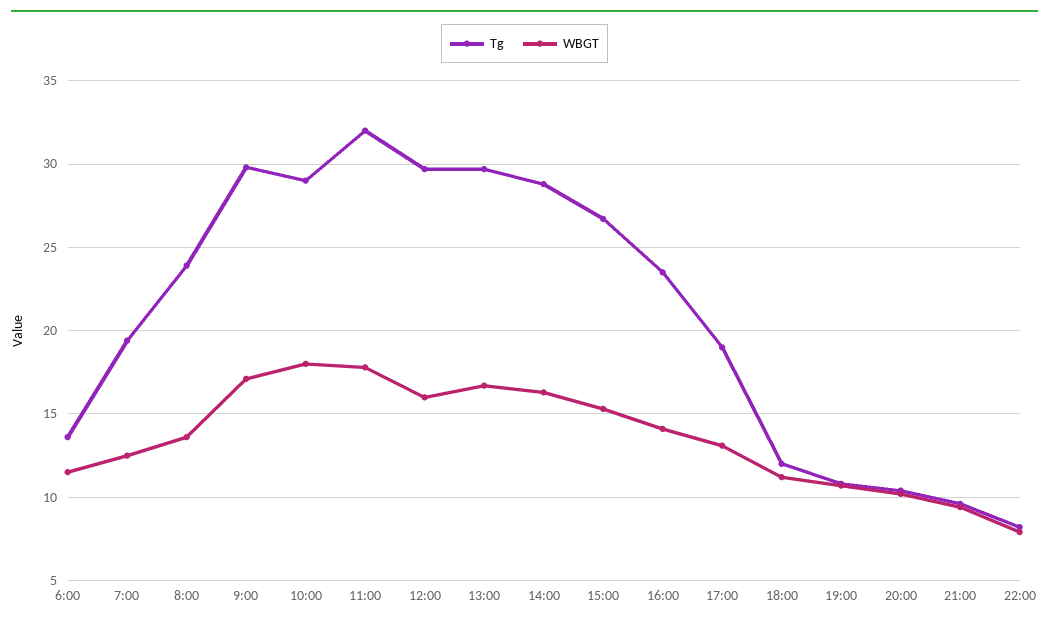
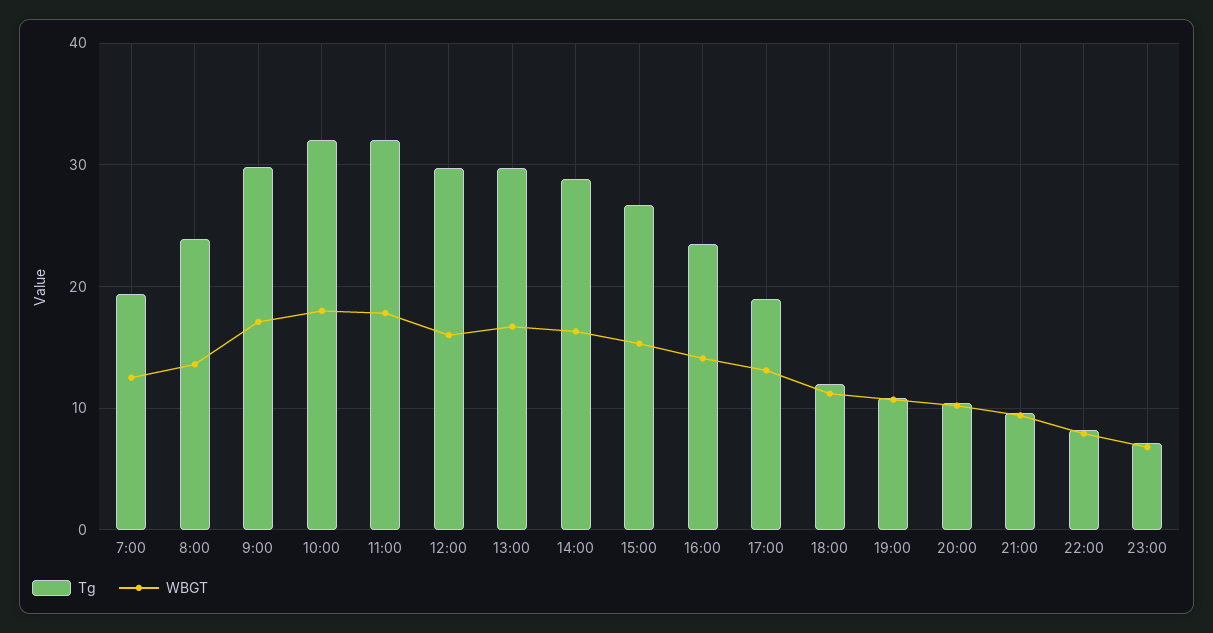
Tg, 6:00: 13.5 -> none
WBGT, 6:00: 11.5 -> none
Tg, 10:00: 29 -> 32
Tg, 23:00: none -> 7
WBGT, 23:00: none -> 7

